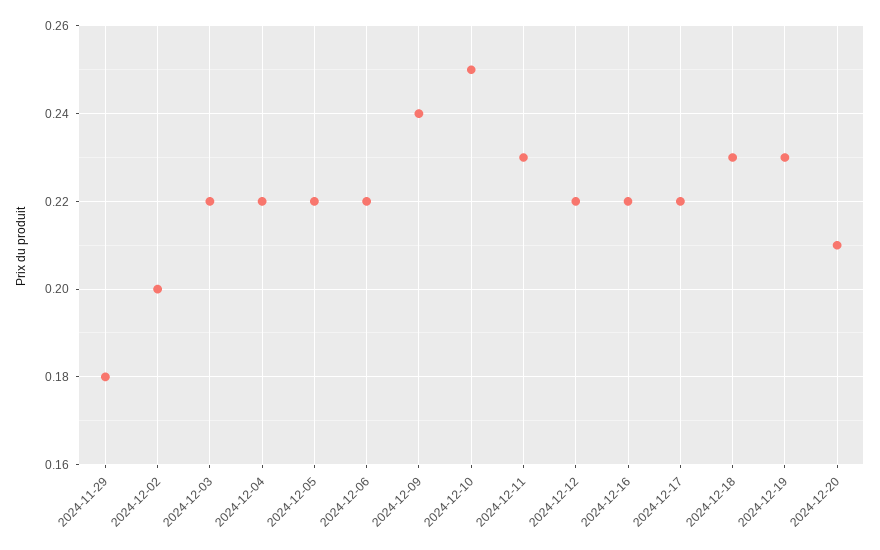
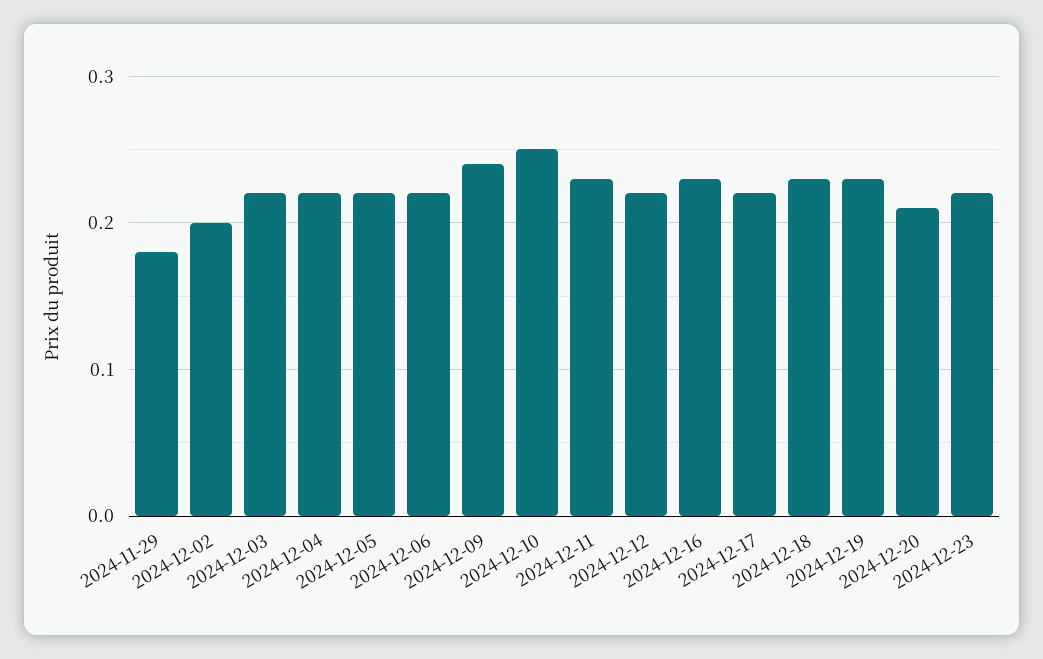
2024-12-16: 0.22 -> 0.23
2024-12-23: none -> 0.22

